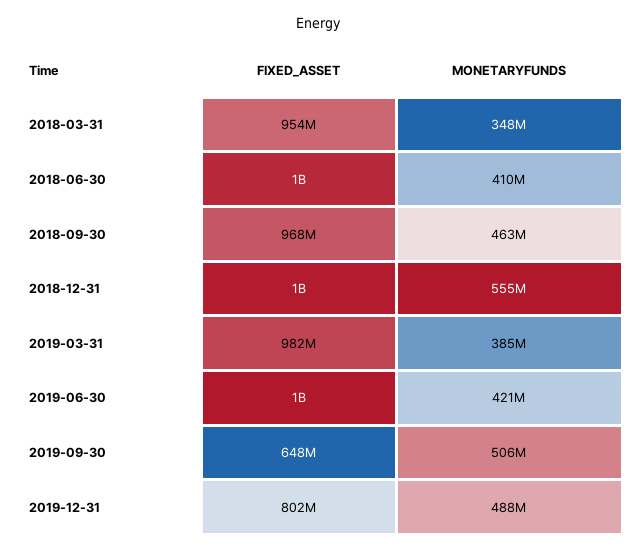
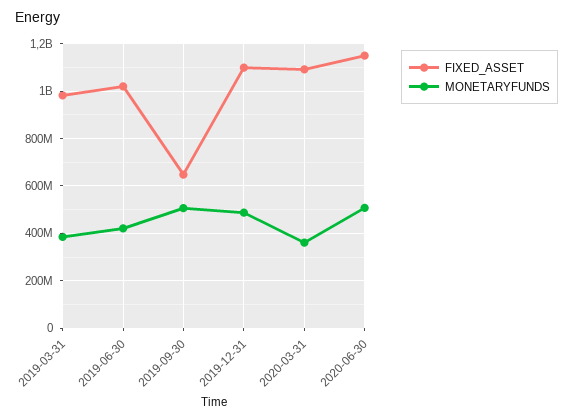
FIXED_ASSET, 2018-03-31: 954000000 -> none
MONETARYFUNDS, 2018-03-31: 348000000 -> none
FIXED_ASSET, 2018-06-30: 1000000000 -> none
MONETARYFUNDS, 2018-06-30: 410000000 -> none
FIXED_ASSET, 2018-09-30: 968000000 -> none
MONETARYFUNDS, 2018-09-30: 463000000 -> none
FIXED_ASSET, 2018-12-31: 1000000000 -> none
MONETARYFUNDS, 2018-12-31: 555000000 -> none
FIXED_ASSET, 2019-12-31: 802000000 -> 1100000000
FIXED_ASSET, 2020-03-31: none -> 1100000000
MONETARYFUNDS, 2020-03-31: none -> 350000000
FIXED_ASSET, 2020-06-30: none -> 1150000000
MONETARYFUNDS, 2020-06-30: none -> 500000000

